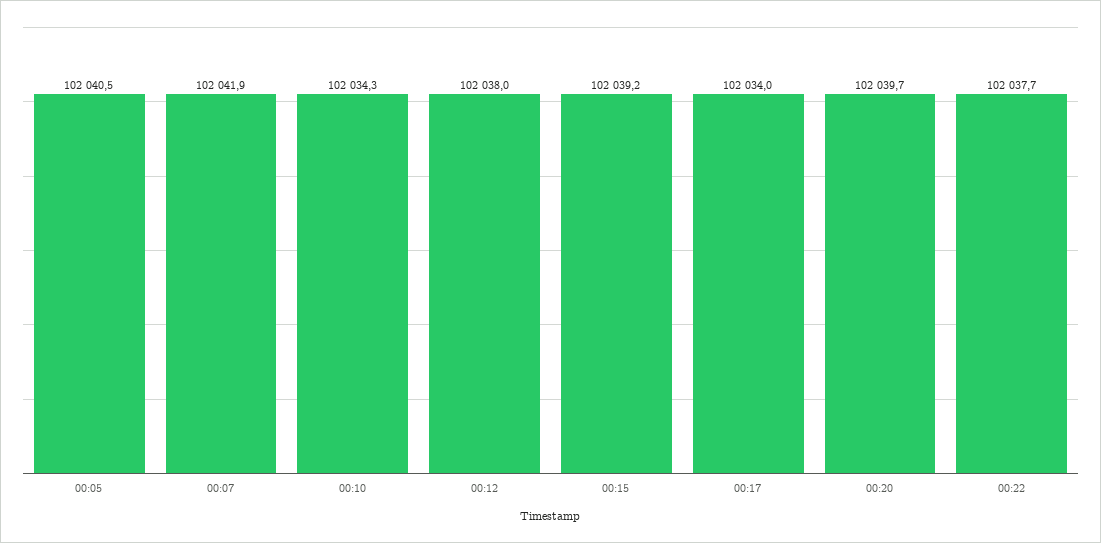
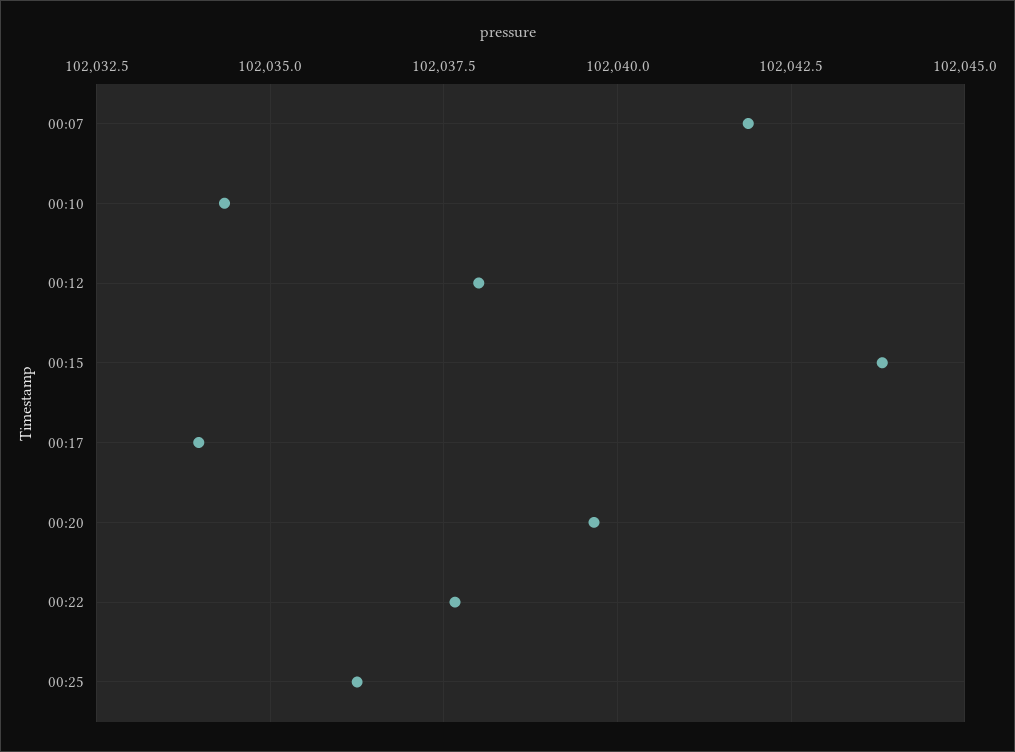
00:05: 102040.5 -> none
00:15: 102039.2 -> 102043.75
00:25: none -> 102036.25

